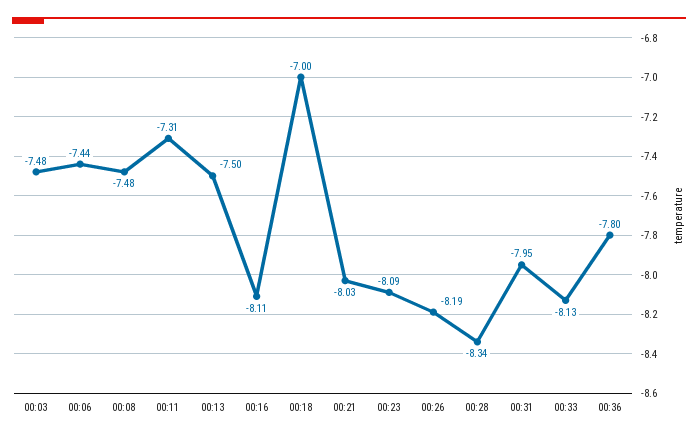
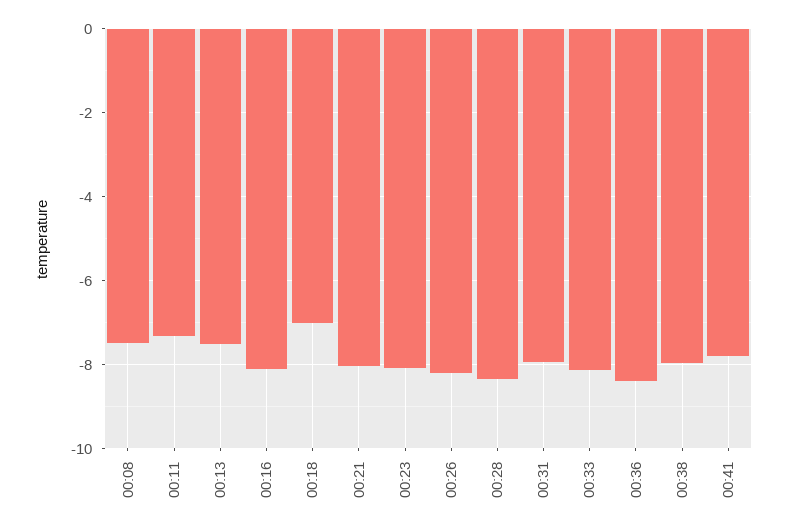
00:03: -7.48 -> none
00:06: -7.44 -> none
00:36: -7.8 -> -8.4
00:38: none -> -8
00:41: none -> -7.8

